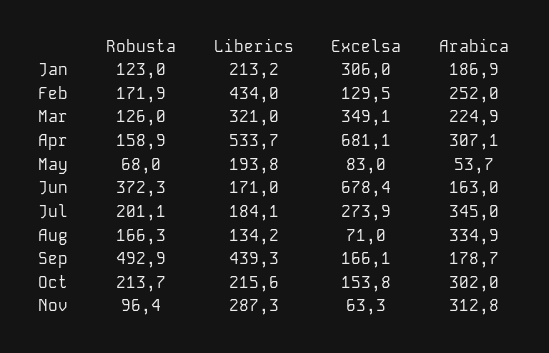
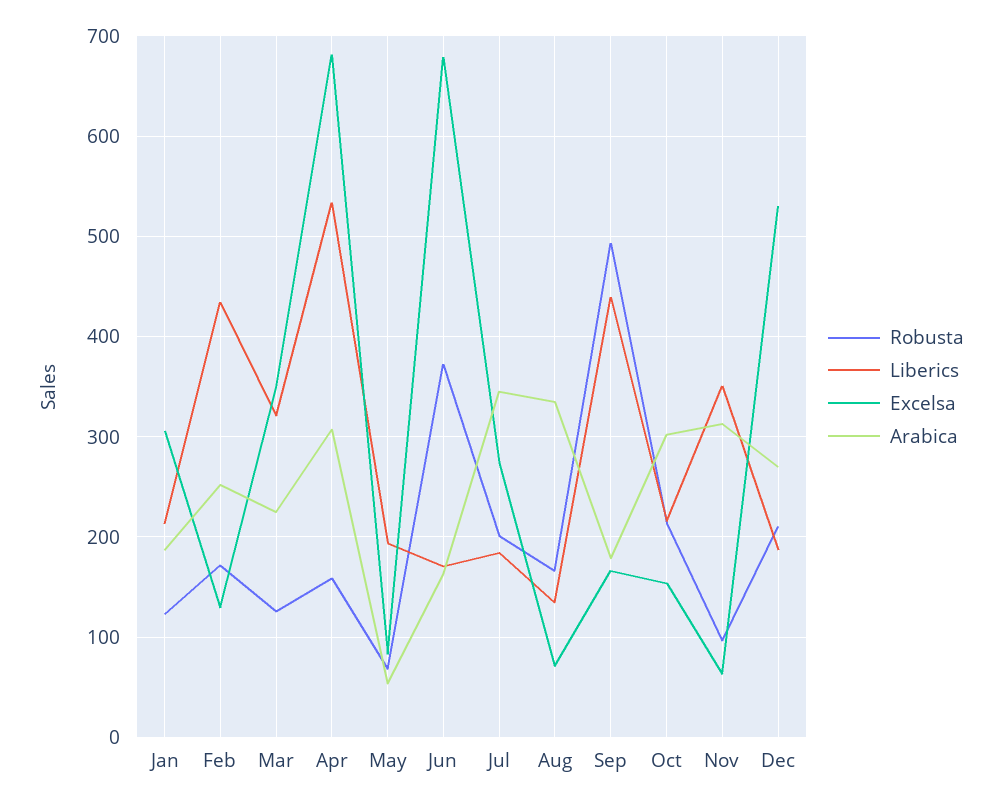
Liberics, Nov: 287.3 -> 350
Robusta, Dec: none -> 210
Liberics, Dec: none -> 190
Excelsa, Dec: none -> 530
Arabica, Dec: none -> 270

